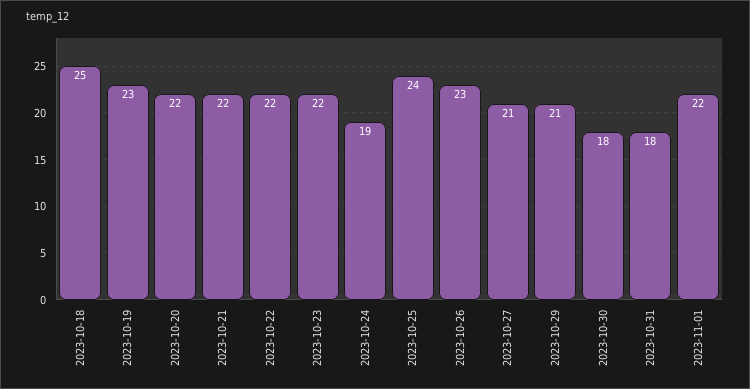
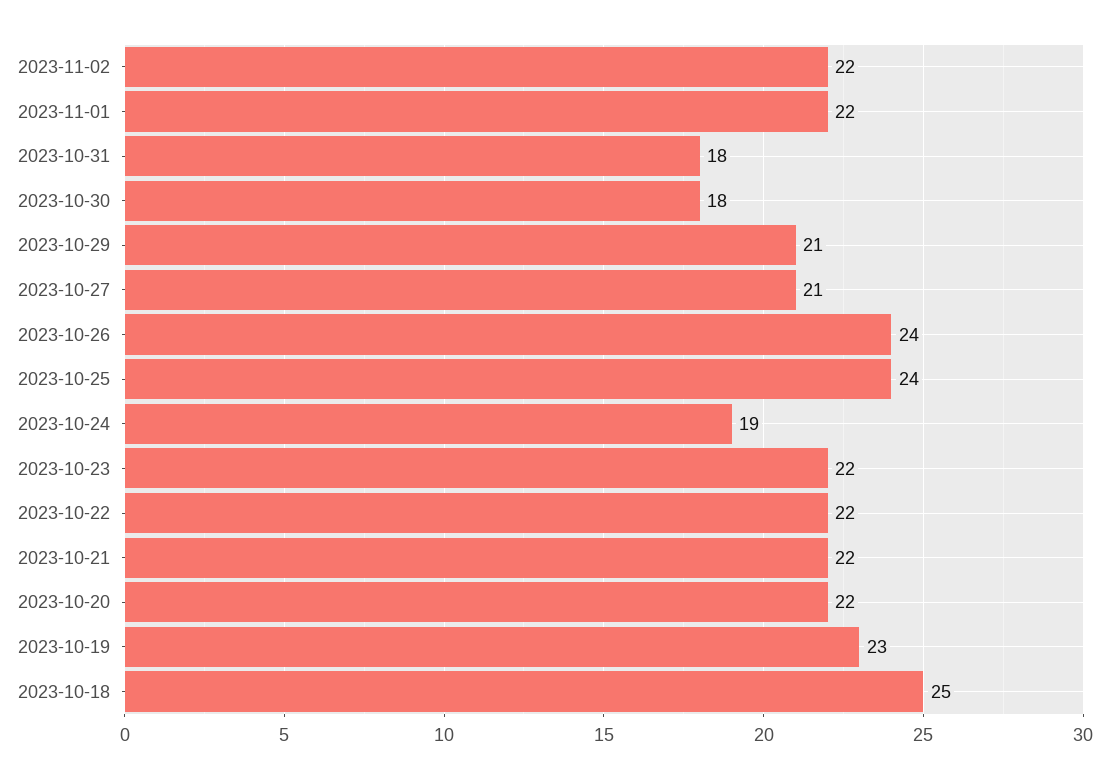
2023-10-26: 23 -> 24
2023-11-02: none -> 22

